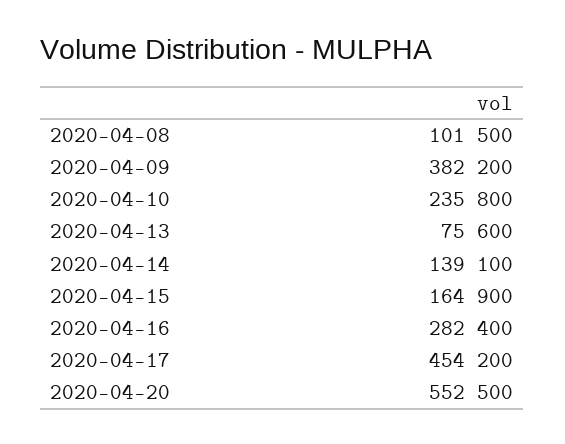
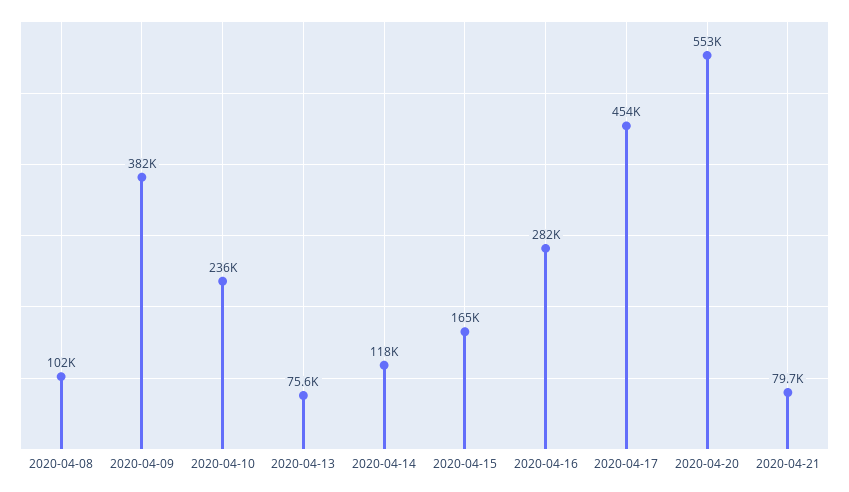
2020-04-14: 139100 -> 118000
2020-04-21: none -> 79700

